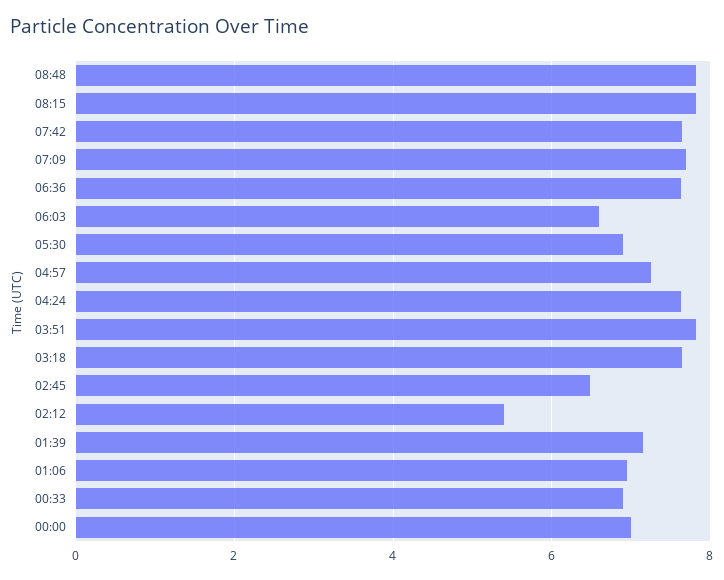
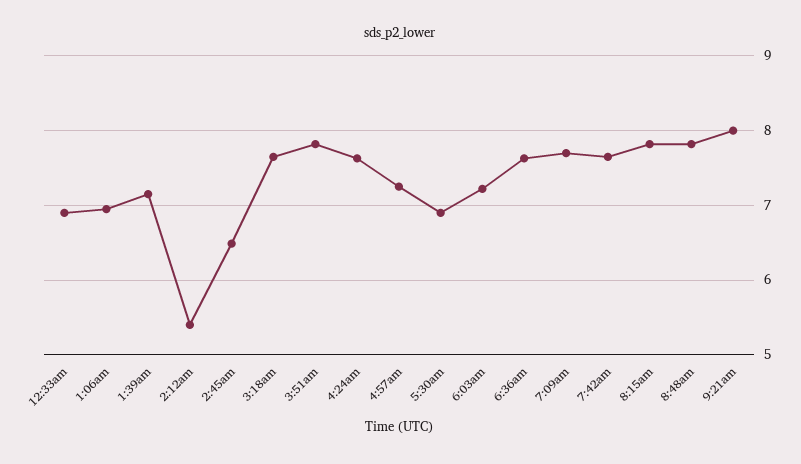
06:03: 6.6 -> 7.2
00:00: 7 -> none
9:21am: none -> 8

